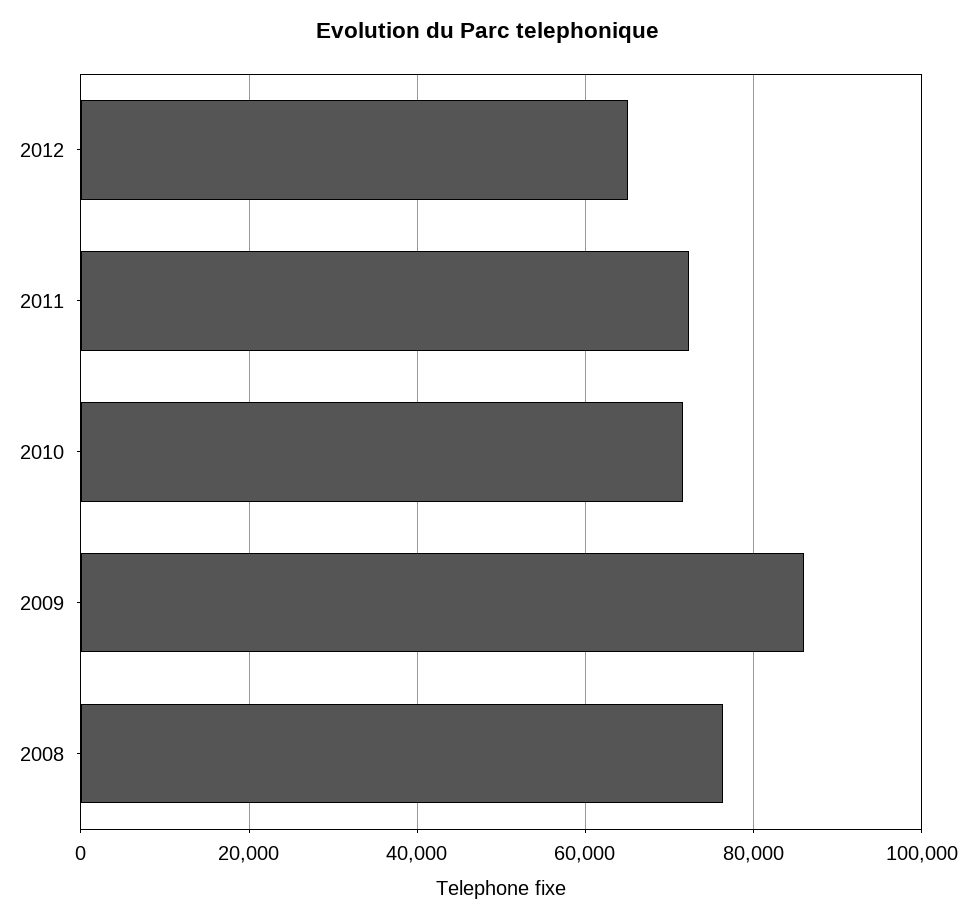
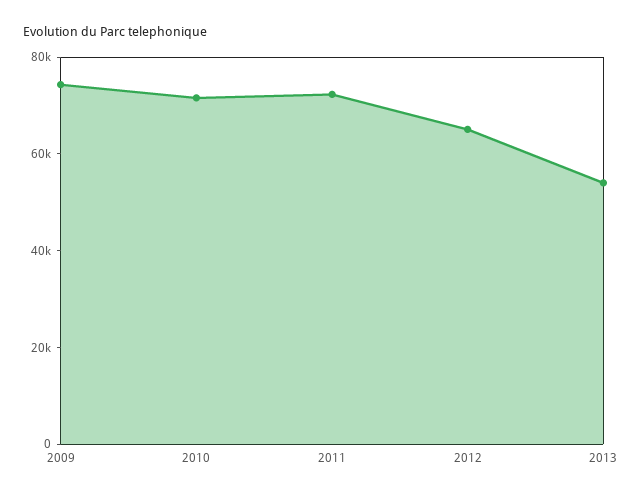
2009: 86000 -> 75000
2008: 76000 -> none
2013: none -> 55000

